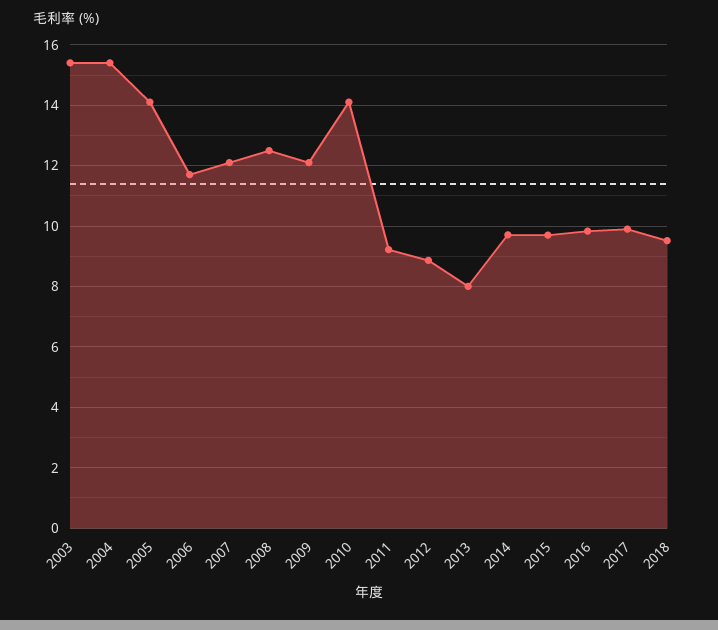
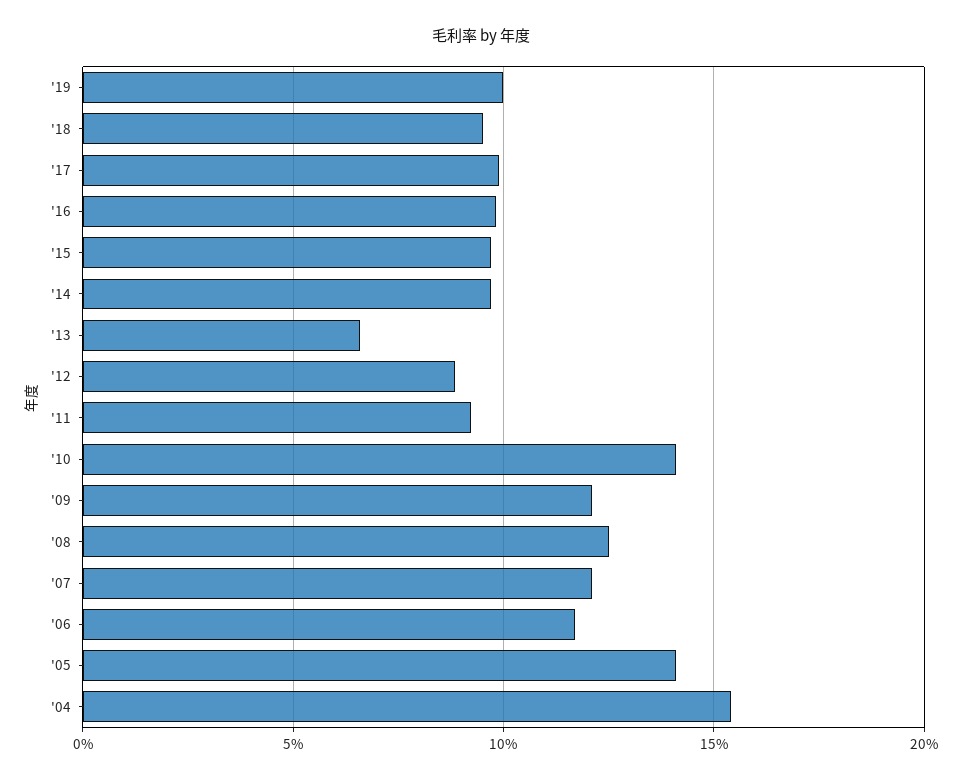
2003: 15.4 -> none
2013: 8 -> 6.5
'19: none -> 10

